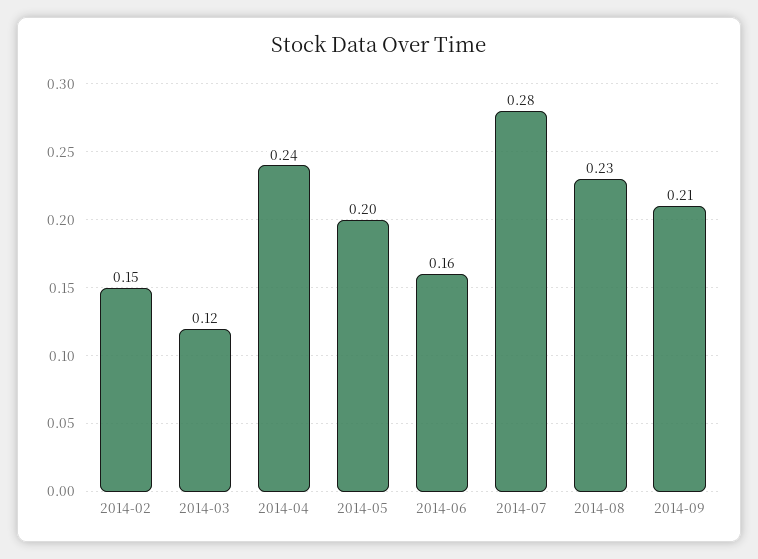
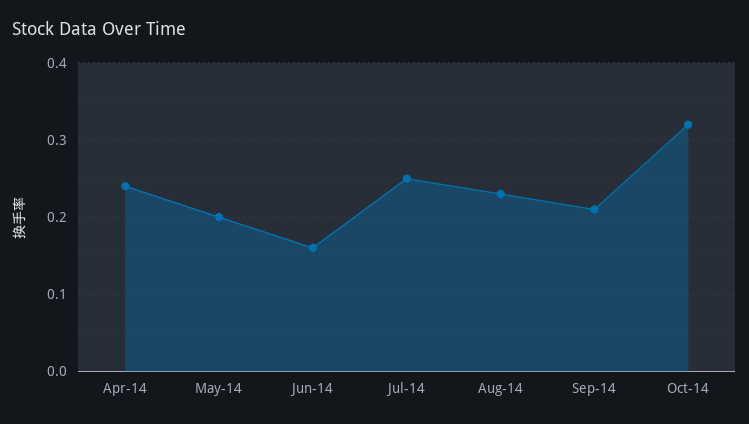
2014-02: 0.15 -> none
2014-03: 0.12 -> none
2014-07: 0.28 -> 0.25
Oct-14: none -> 0.32

